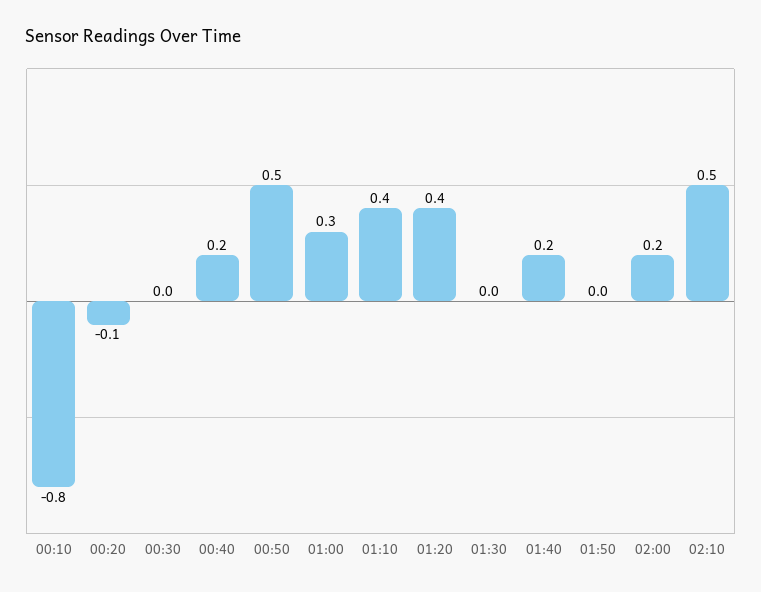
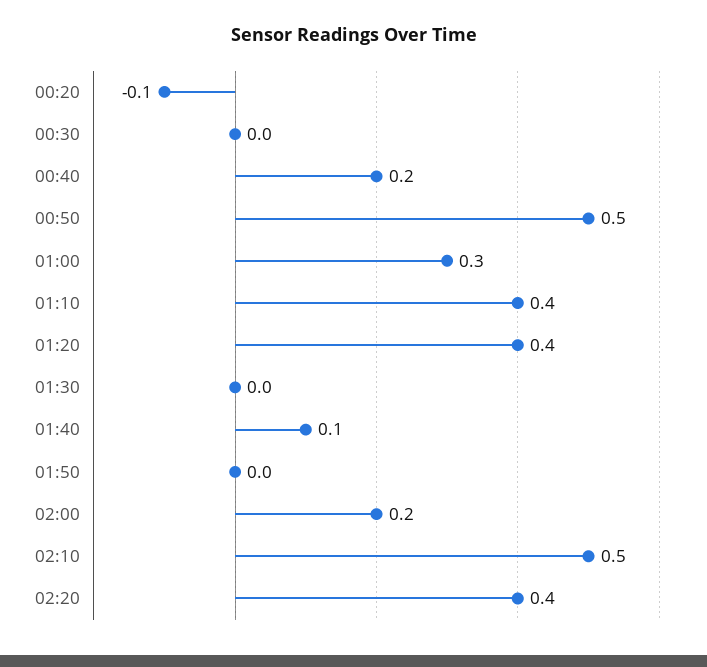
00:10: -0.8 -> none
01:40: 0.2 -> 0.1
02:20: none -> 0.4

